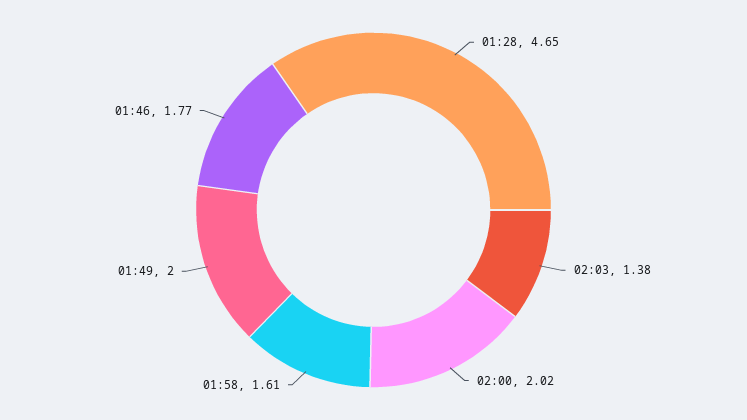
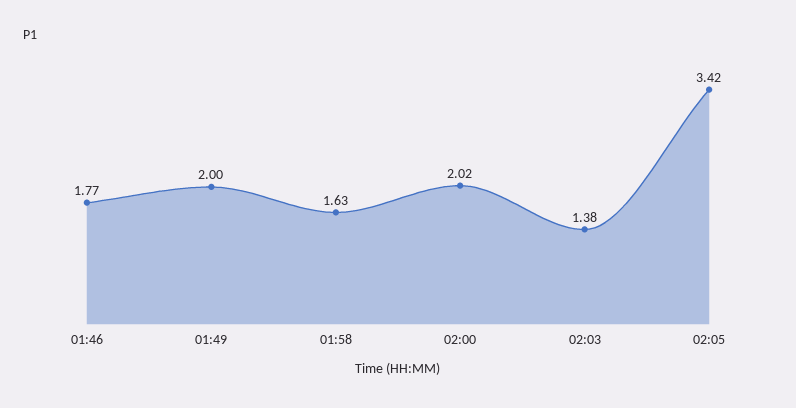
01:28: 4.65 -> none
01:58: 1.61 -> 1.63
02:05: none -> 3.42

